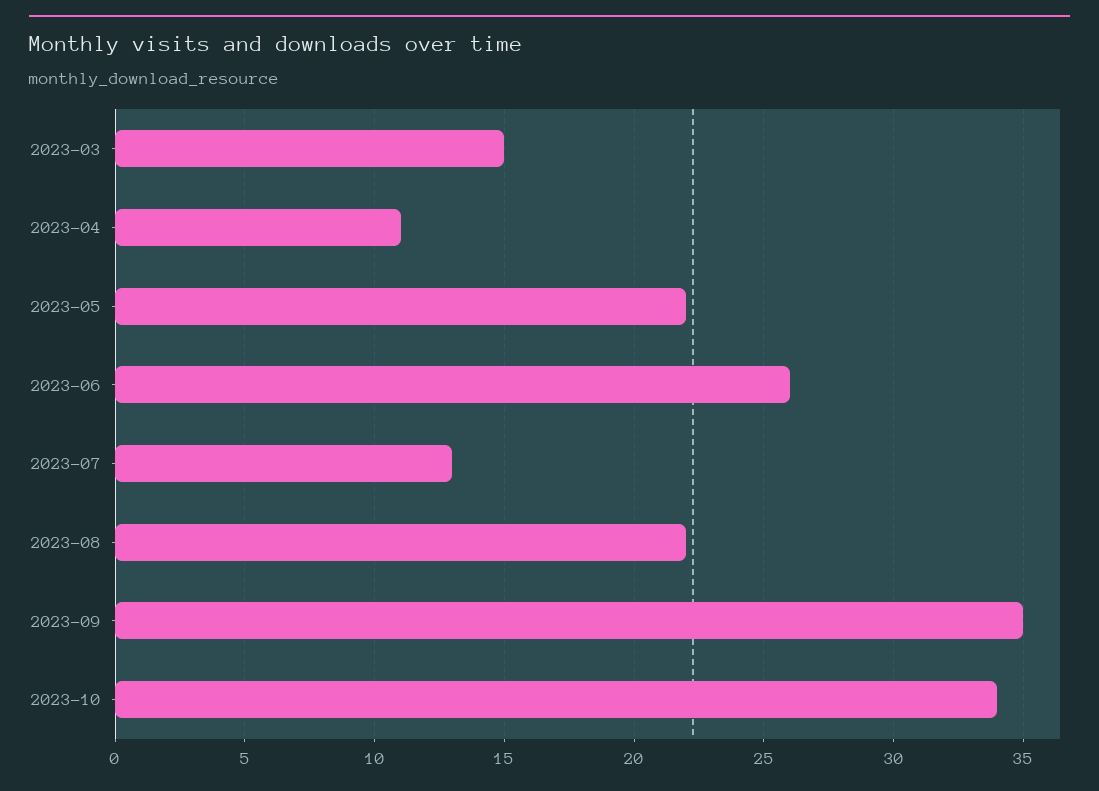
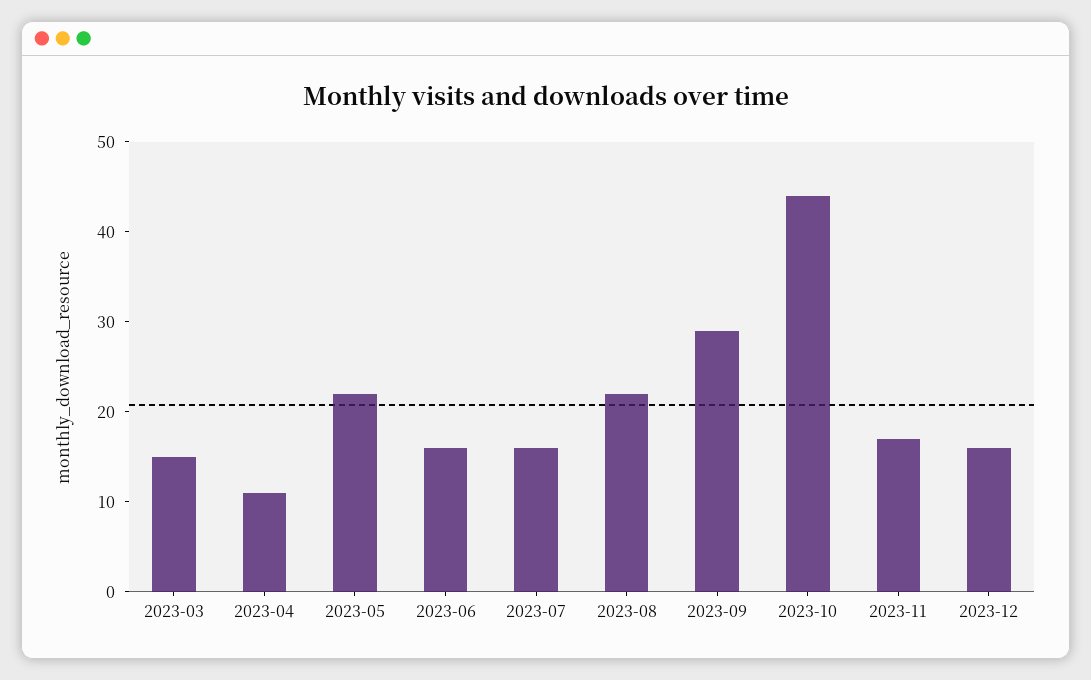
2023-06: 26 -> 16
2023-07: 13 -> 16
2023-09: 35 -> 29
2023-10: 34 -> 44
2023-11: none -> 17
2023-12: none -> 16

